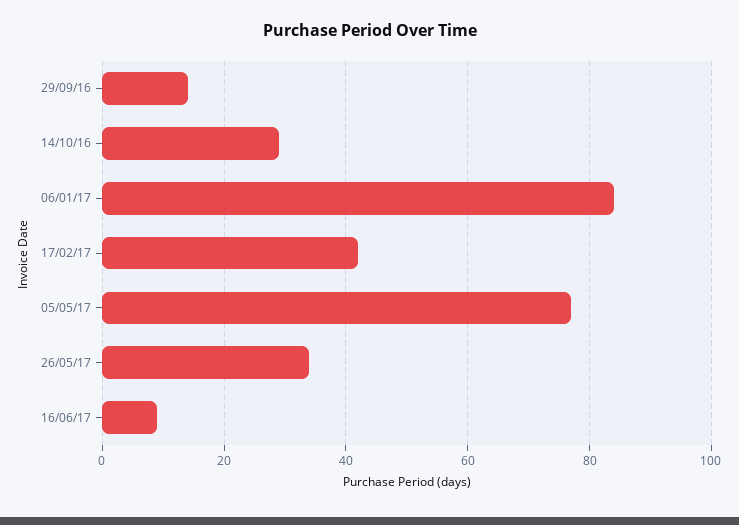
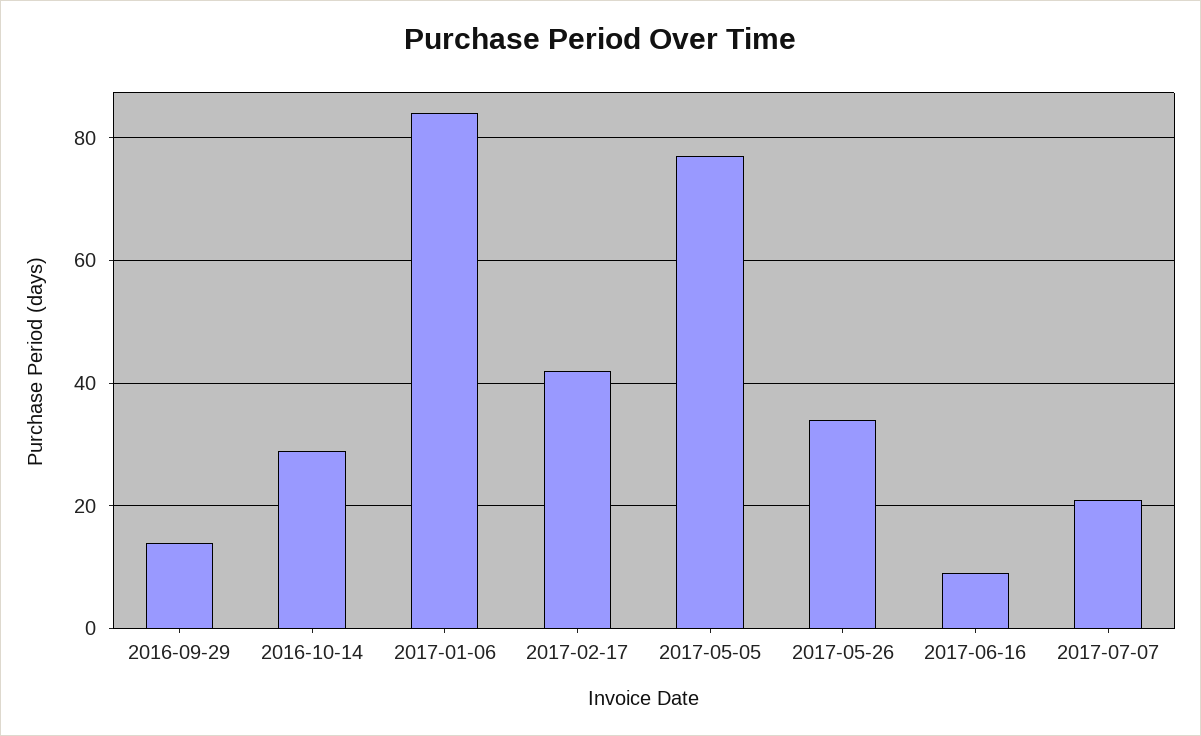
2017-07-07: none -> 20

